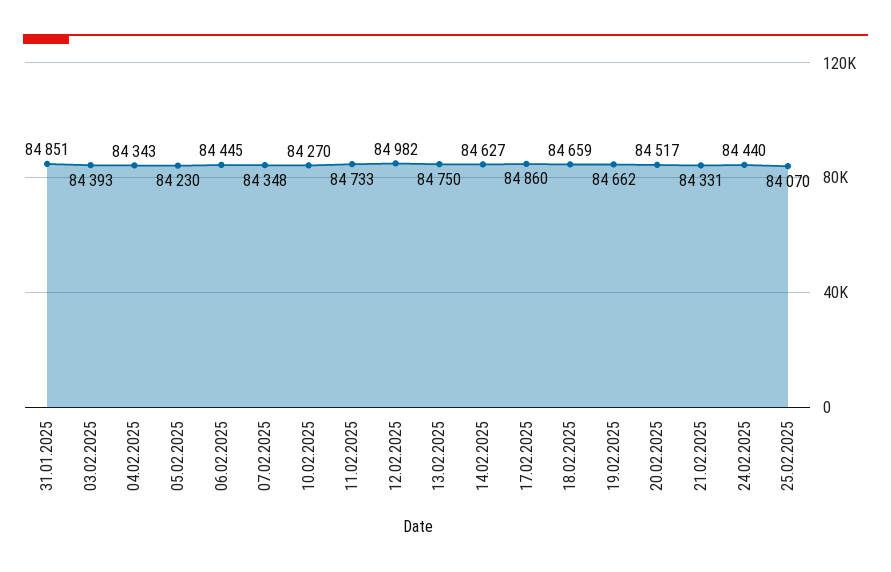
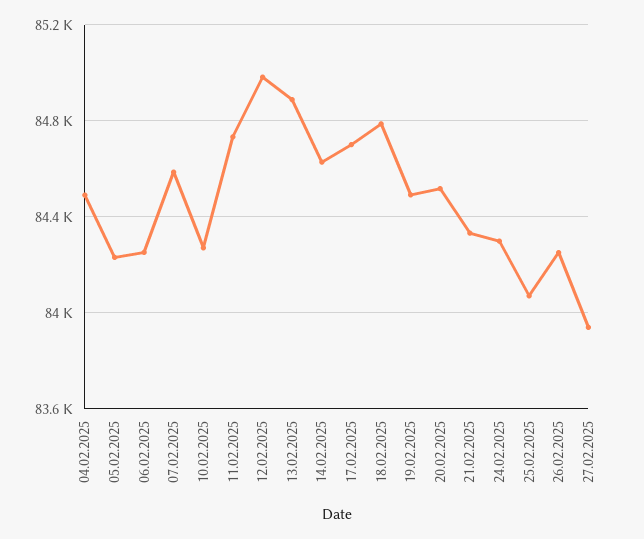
31.01.2025: 84851 -> none
03.02.2025: 84393 -> none
04.02.2025: 84343 -> 84500
06.02.2025: 84445 -> 84250
07.02.2025: 84348 -> 84600
13.02.2025: 84750 -> 84900
17.02.2025: 84860 -> 84700
18.02.2025: 84659 -> 84800
19.02.2025: 84662 -> 84500
24.02.2025: 84440 -> 84300
26.02.2025: none -> 84250
27.02.2025: none -> 83950

